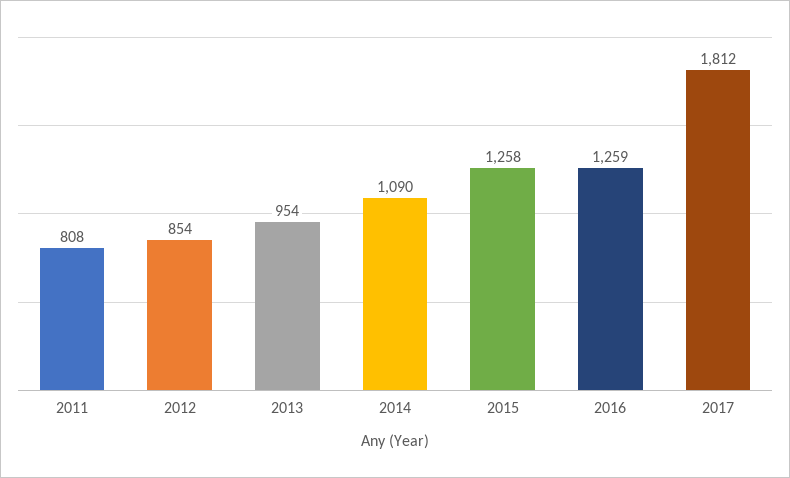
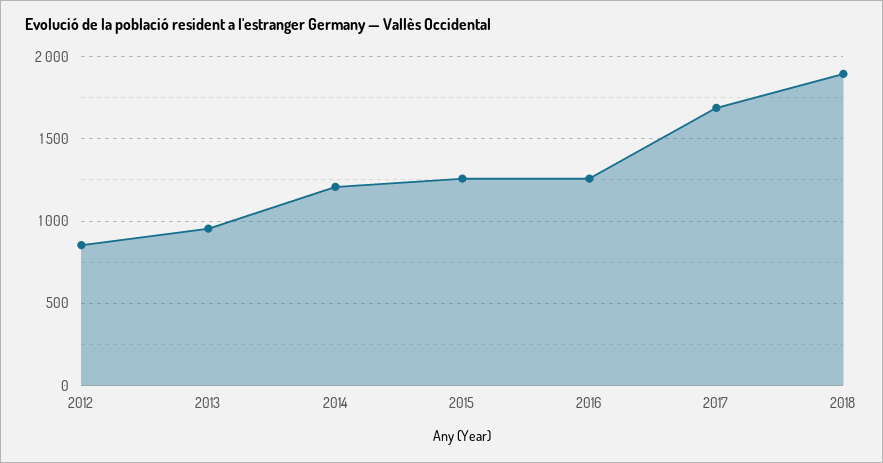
2011: 808 -> none
2014: 1090 -> 1200
2017: 1812 -> 1700
2018: none -> 1900

